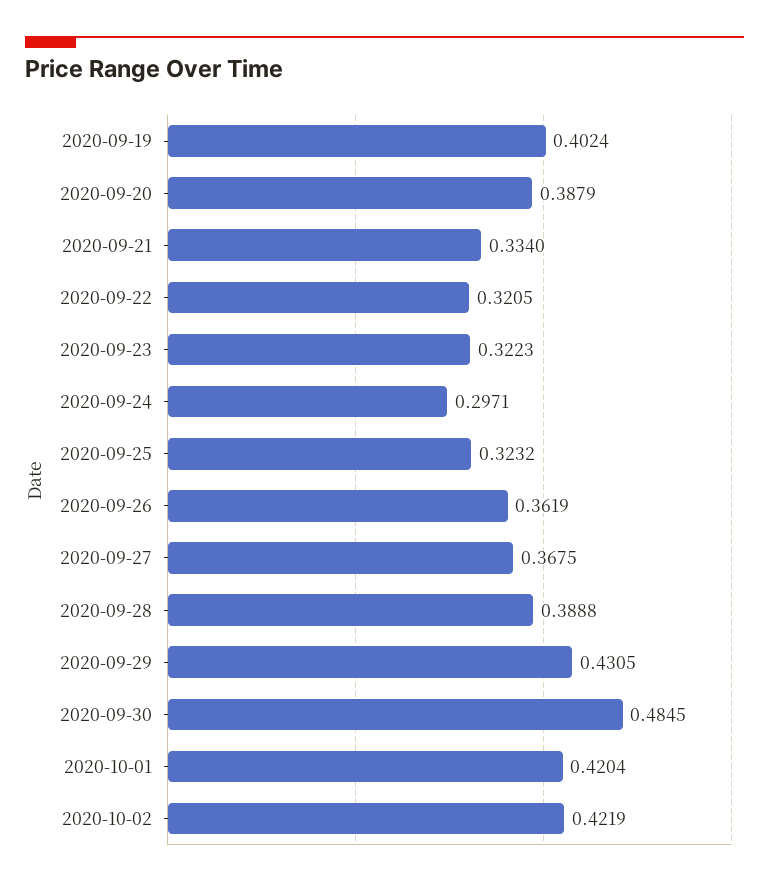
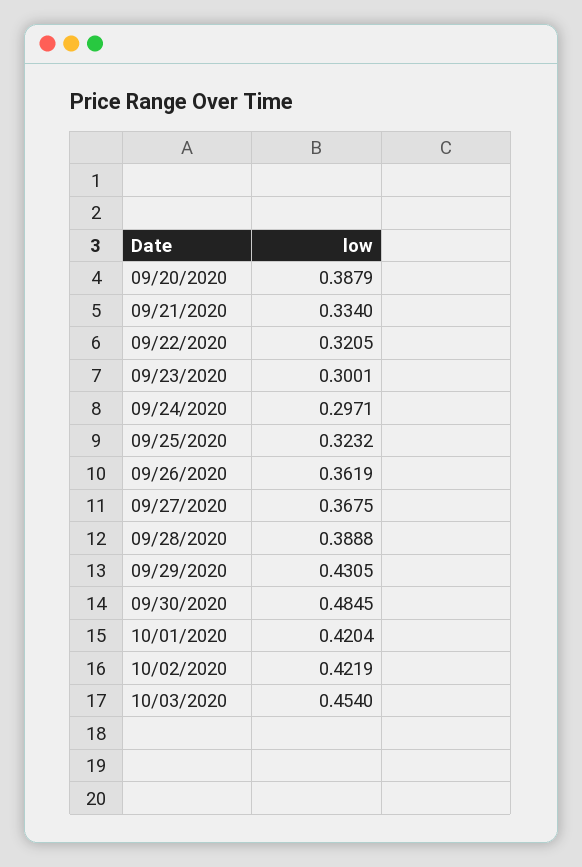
2020-09-19: 0.4024 -> none
2020-09-23: 0.3223 -> 0.3001
10/03/2020: none -> 0.454

